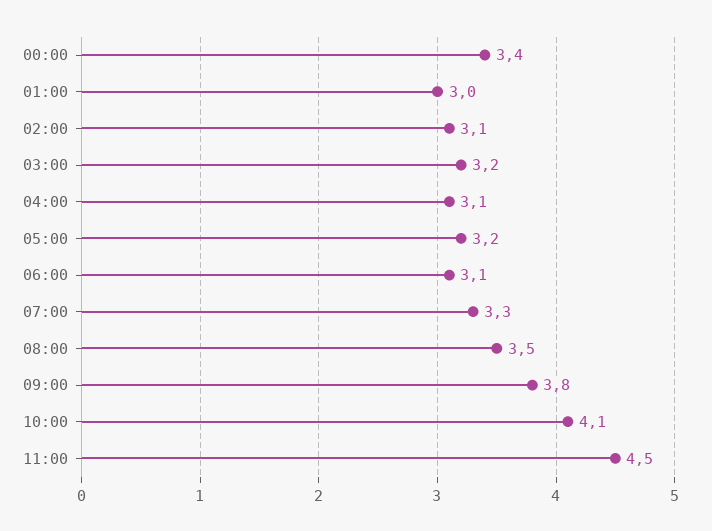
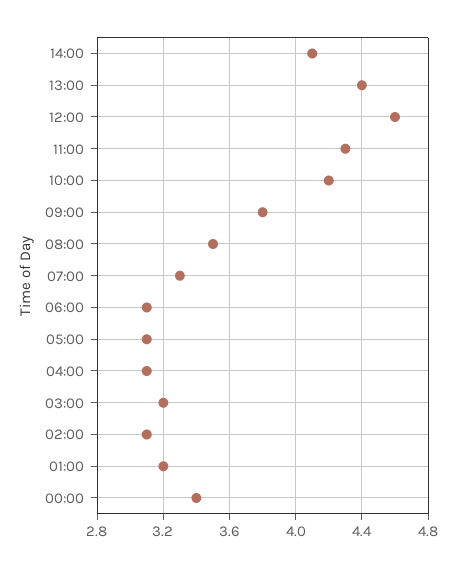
01:00: 3 -> 3.2
05:00: 3.2 -> 3.1
10:00: 4.1 -> 4.2
11:00: 4.5 -> 4.3
14:00: none -> 4.1
13:00: none -> 4.4
12:00: none -> 4.6

